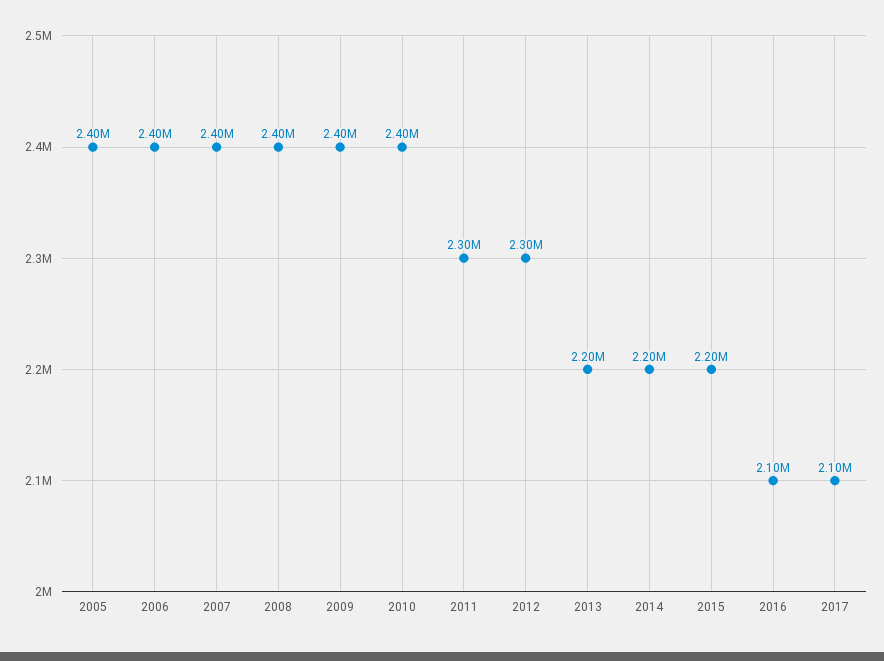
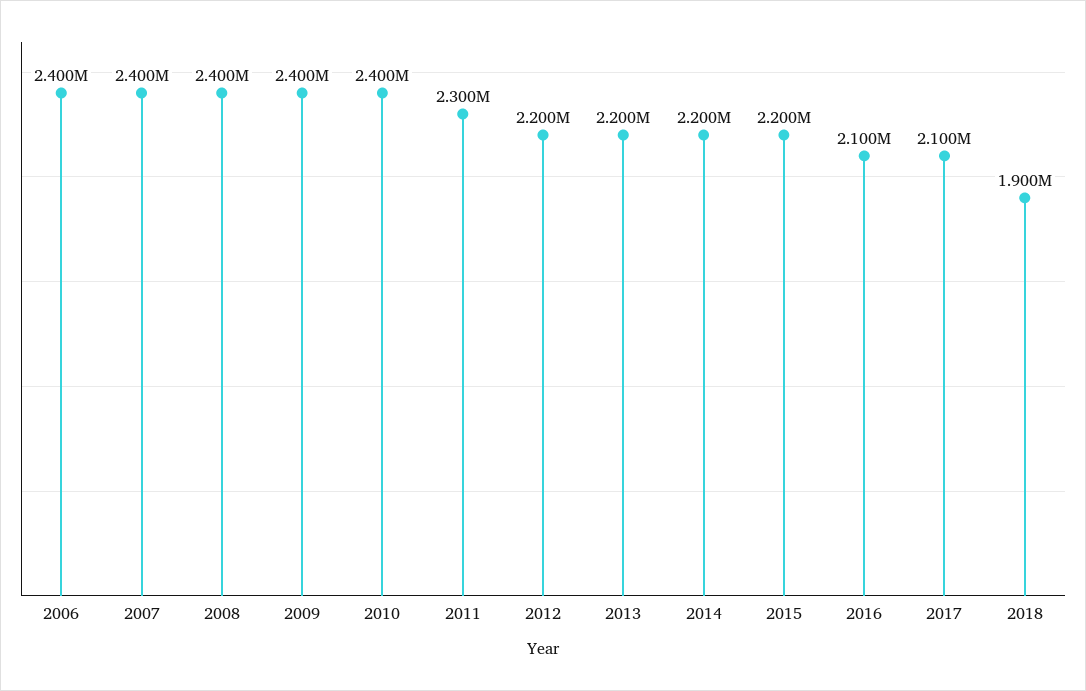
2005: 2400000 -> none
2012: 2300000 -> 2200000
2018: none -> 1900000

